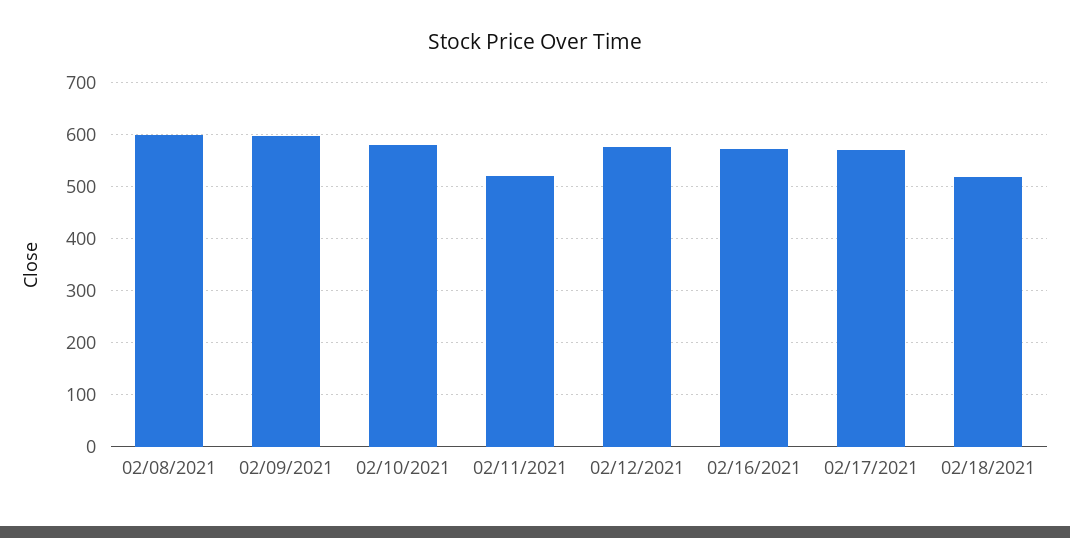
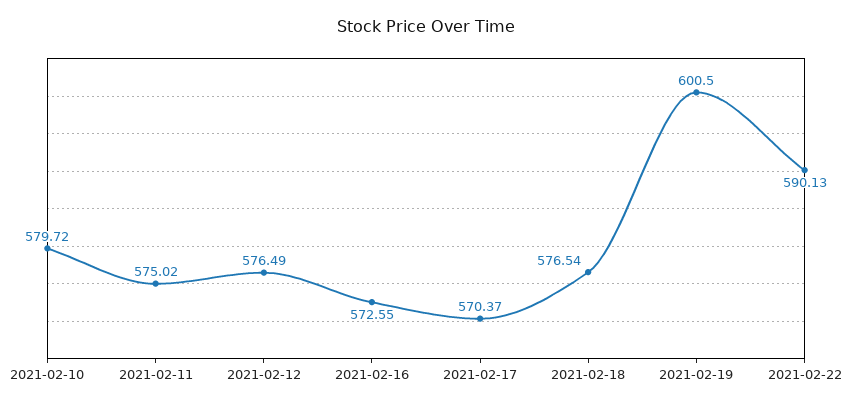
02/08/2021: 600 -> none
02/09/2021: 600 -> none
02/11/2021: 520 -> 575.02
02/18/2021: 520 -> 576.54
2021-02-19: none -> 600.5
2021-02-22: none -> 590.13

